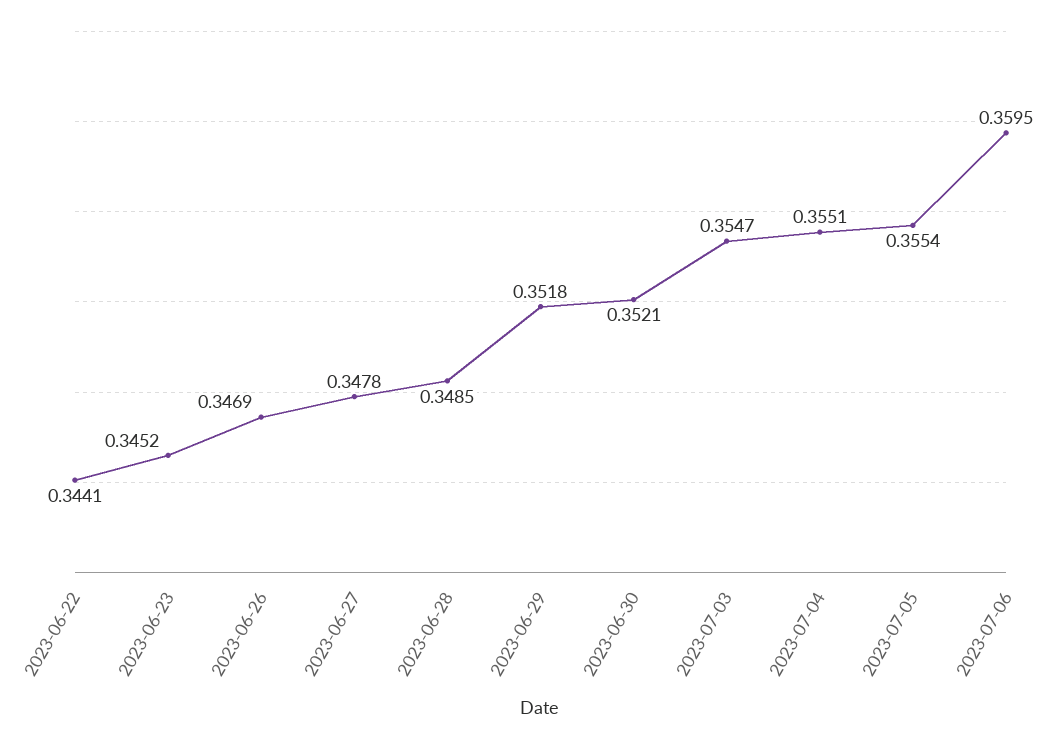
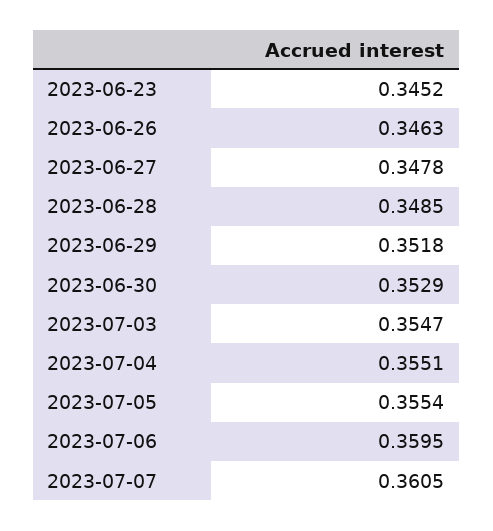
2023-06-22: 0.3441 -> none
2023-06-26: 0.3469 -> 0.3463
2023-06-30: 0.3521 -> 0.3529
2023-07-07: none -> 0.3605

